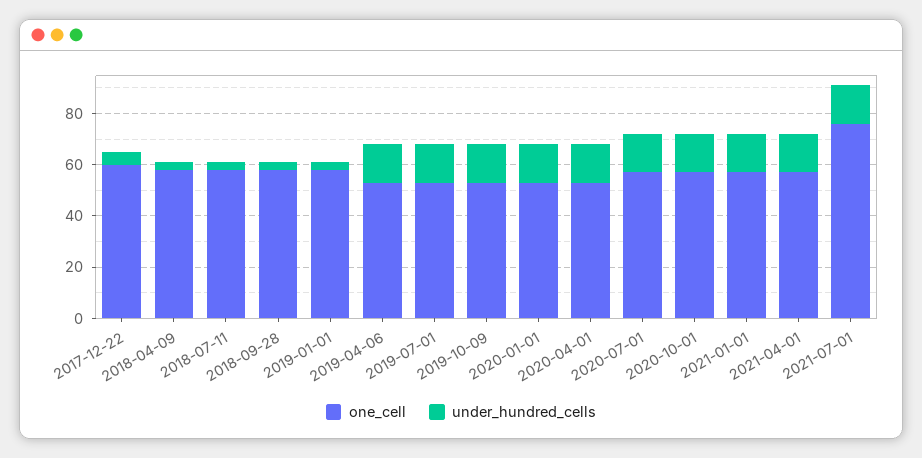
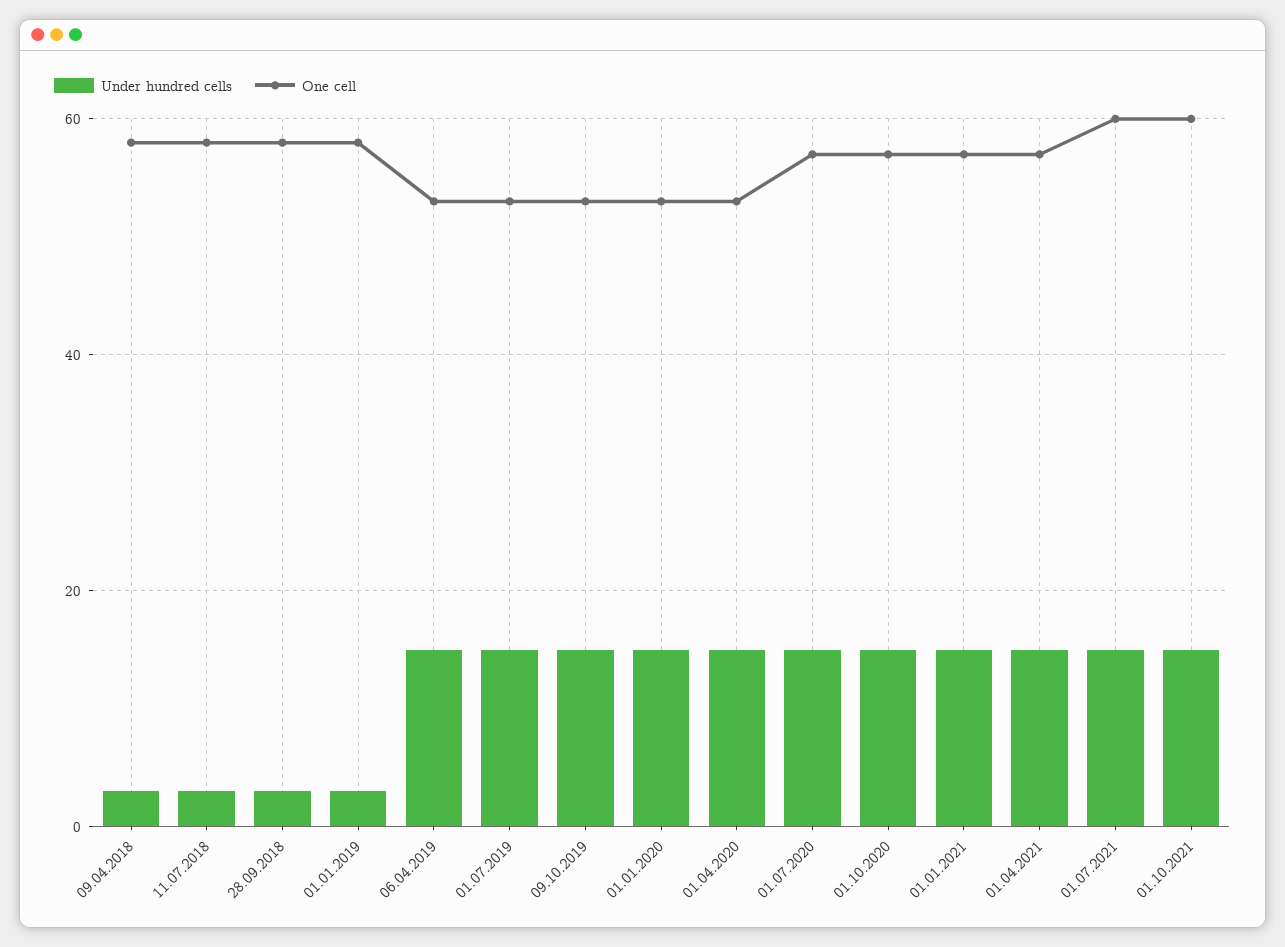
one_cell, 2017-12-22: 60 -> none
under_hundred_cells, 2017-12-22: 5 -> none
one_cell, 2021-07-01: 75 -> 60
under_hundred_cells, 01.10.2021: none -> 15
one_cell, 01.10.2021: none -> 60

